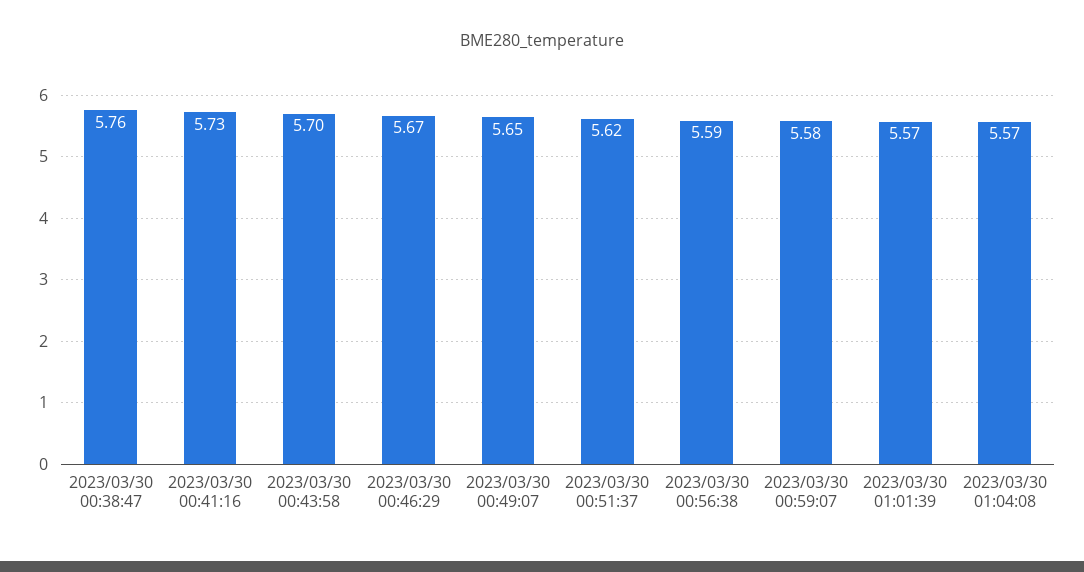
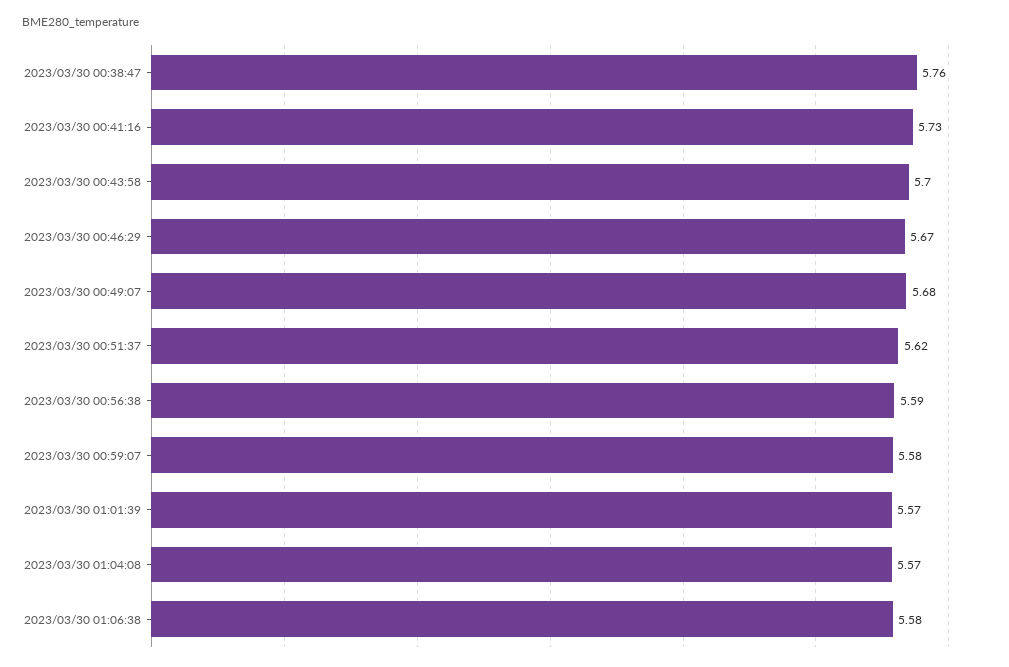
2023/03/30 00:49:07: 5.65 -> 5.68
2023/03/30 01:06:38: none -> 5.58

